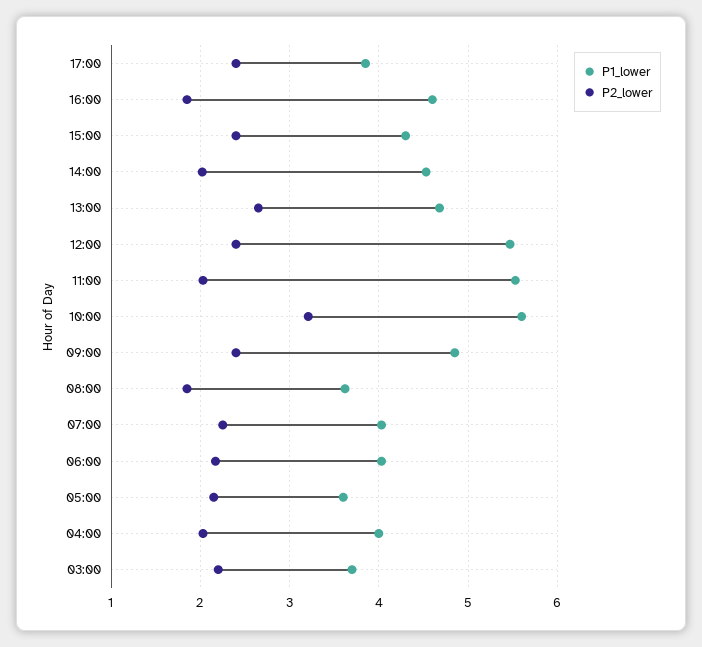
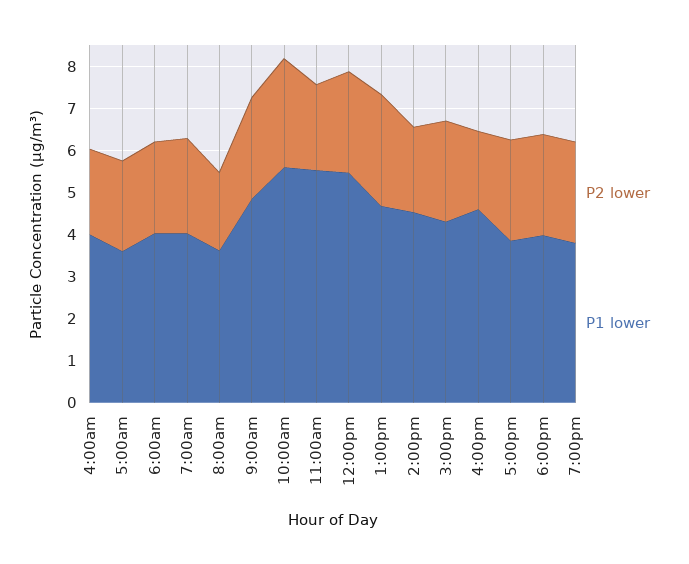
P2_lower, 10:00: 3.2 -> 2.6
P1_lower, 03:00: 3.7 -> none
P2_lower, 03:00: 2.2 -> none
P2_lower, 6:00pm: none -> 2.4
P1_lower, 6:00pm: none -> 4
P2_lower, 7:00pm: none -> 2.4
P1_lower, 7:00pm: none -> 3.8

